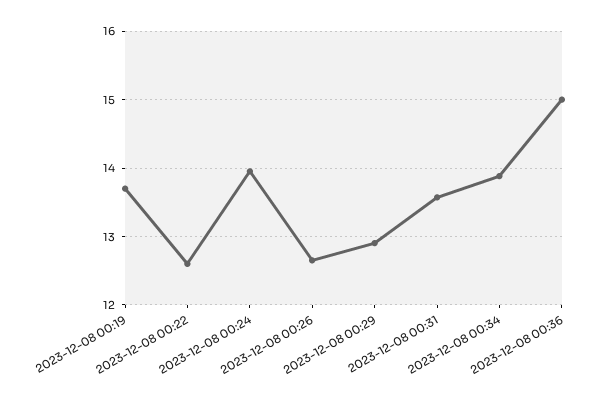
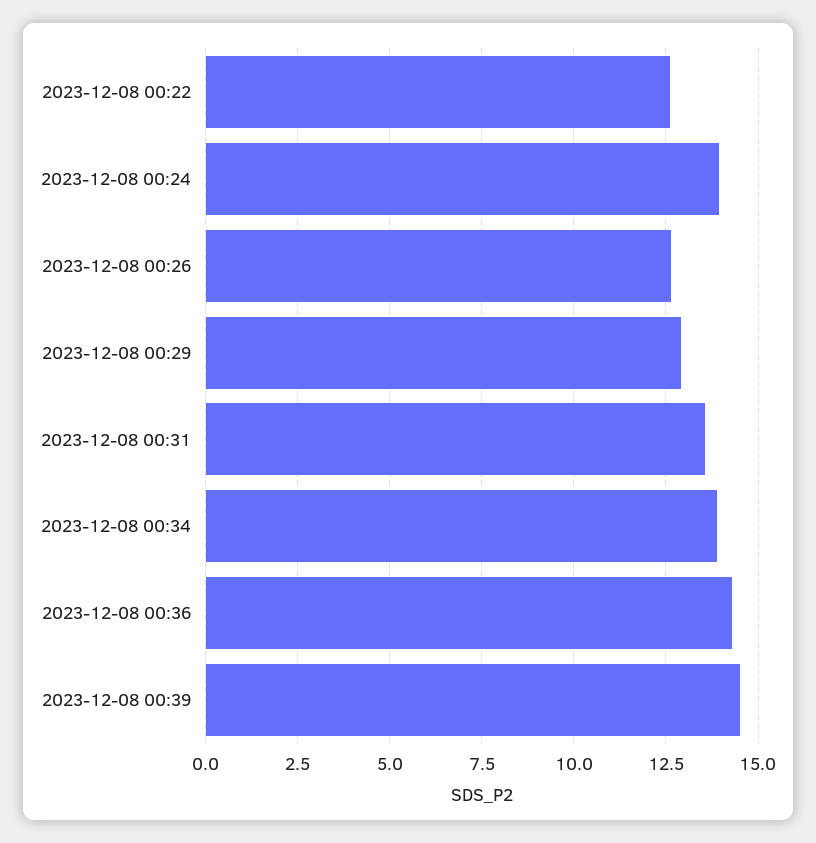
2023-12-08 00:19: 13.7 -> none
2023-12-08 00:36: 15 -> 14.25
2023-12-08 00:39: none -> 14.5

